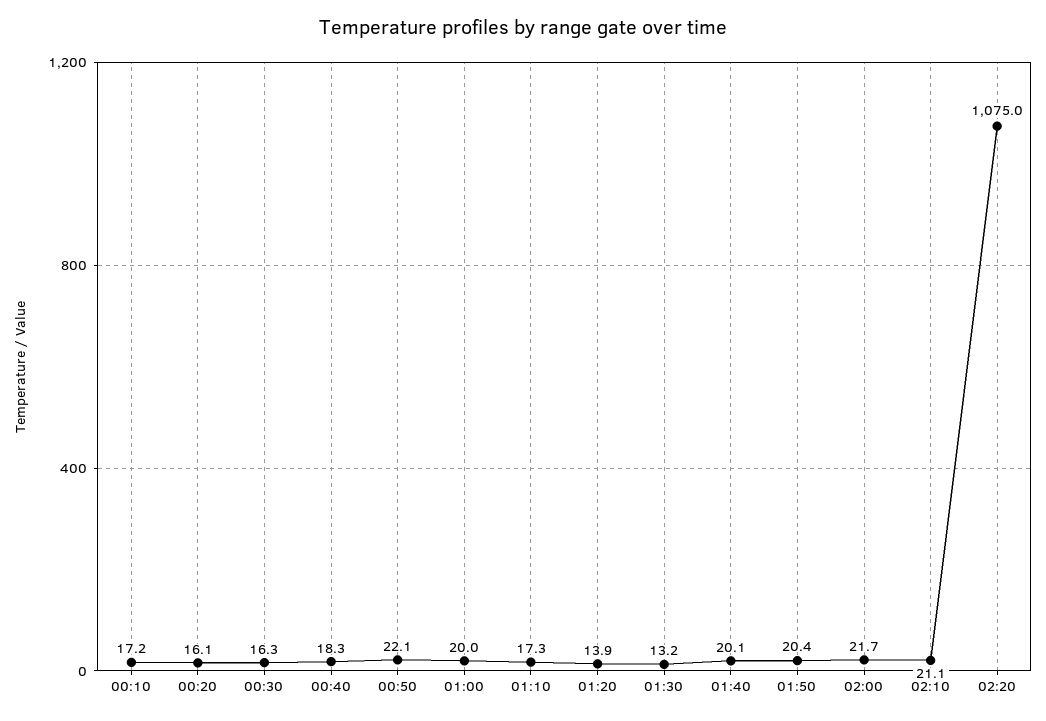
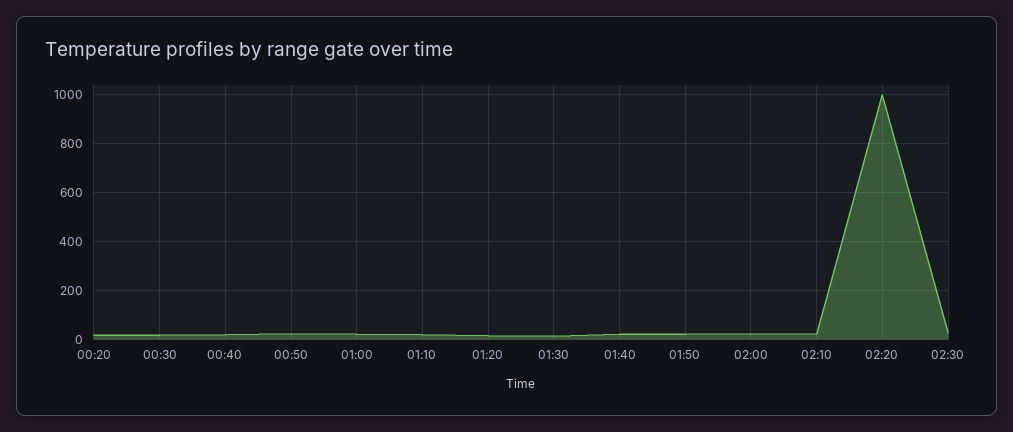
00:10: 17.2 -> none
02:20: 1075 -> 1000
02:30: none -> 25

